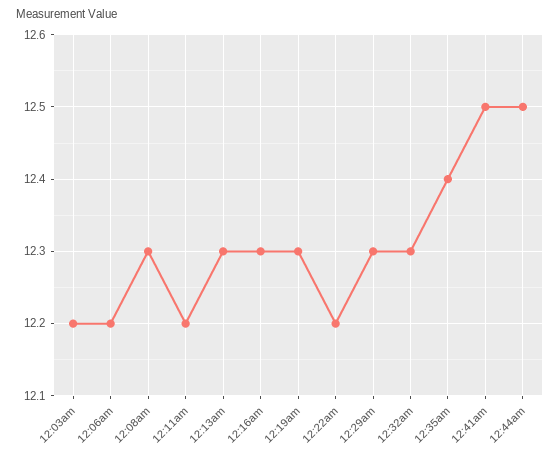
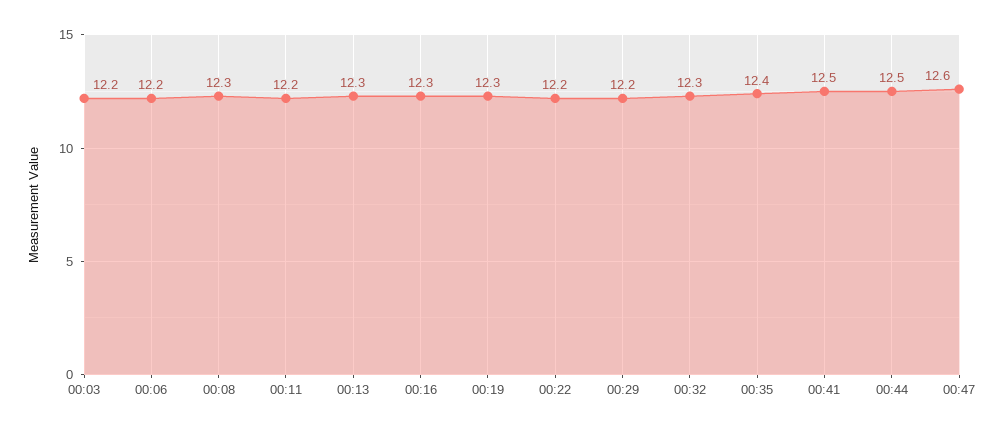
12:29am: 12.3 -> 12.2
00:47: none -> 12.6

